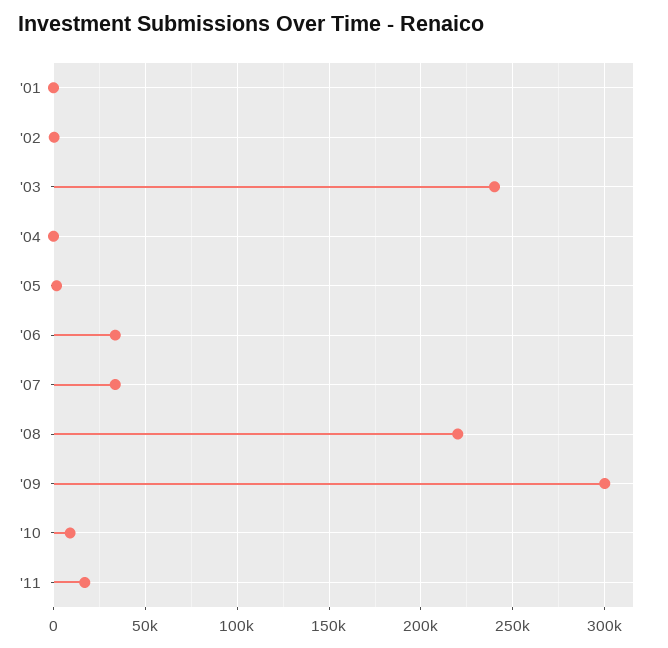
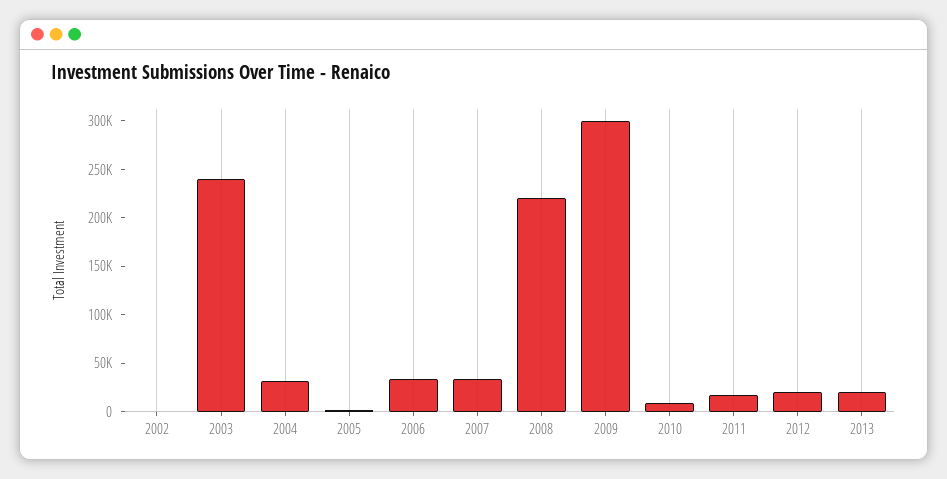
'01: 0 -> none
'04: 0 -> 30000
2012: none -> 20000
2013: none -> 20000

